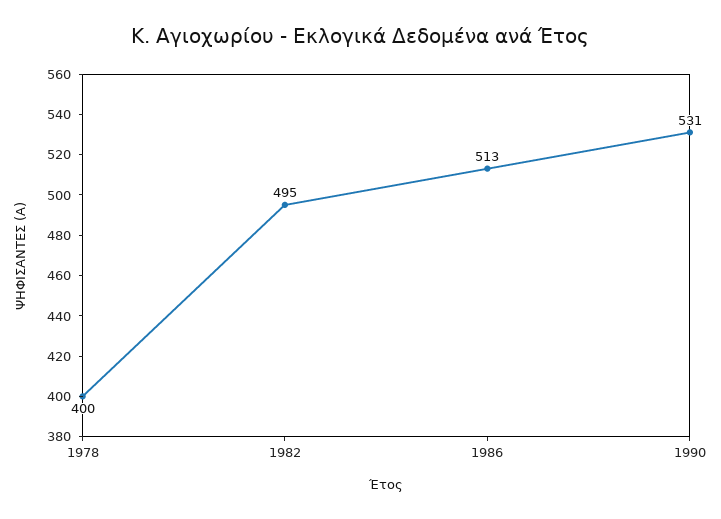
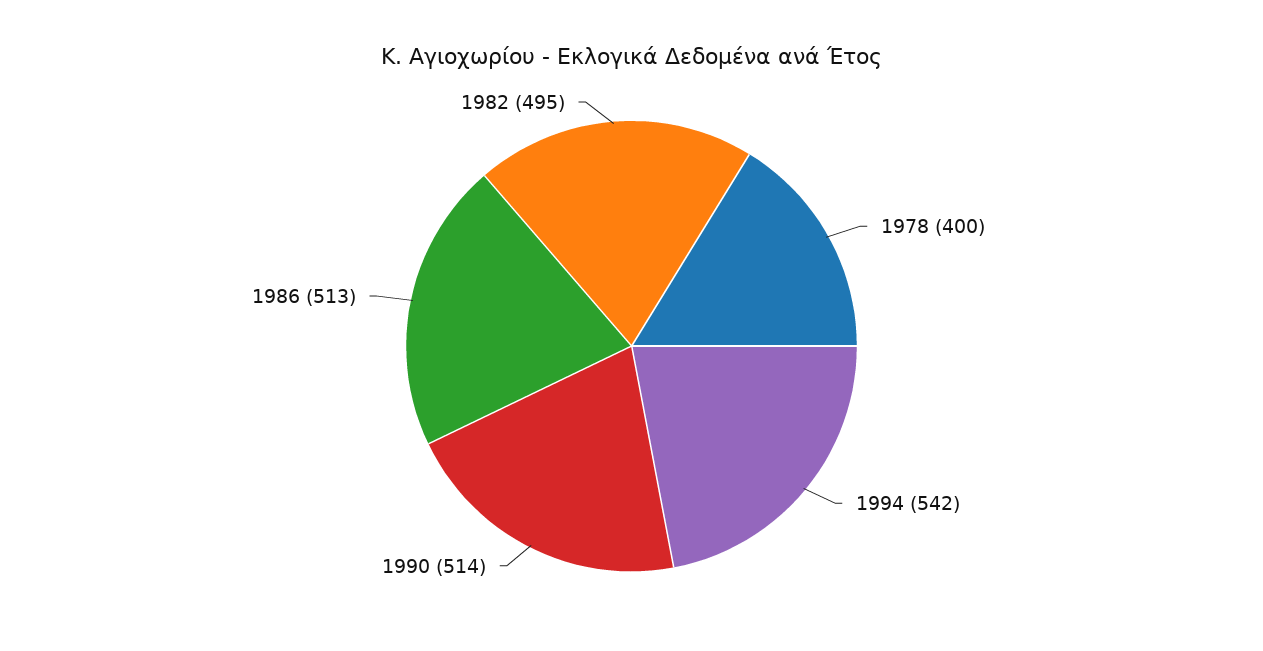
1990: 531 -> 514
1994: none -> 542

